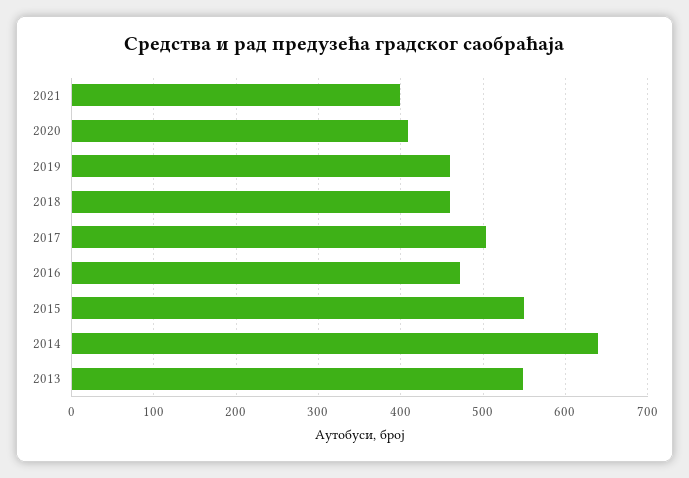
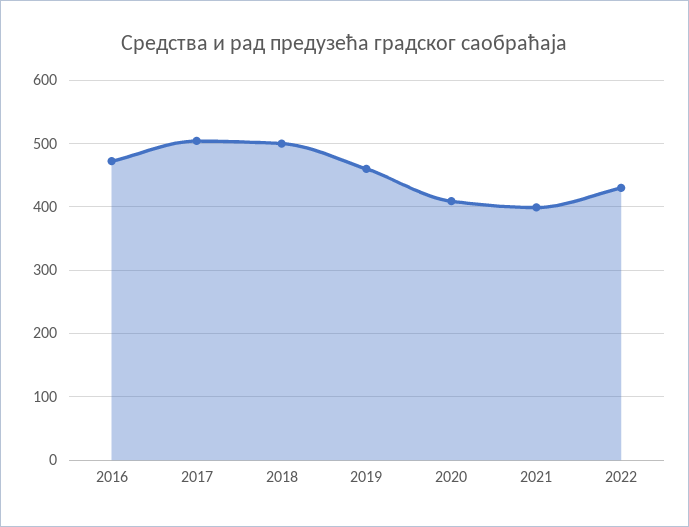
2018: 460 -> 500
2015: 550 -> none
2014: 640 -> none
2013: 550 -> none
2022: none -> 430

